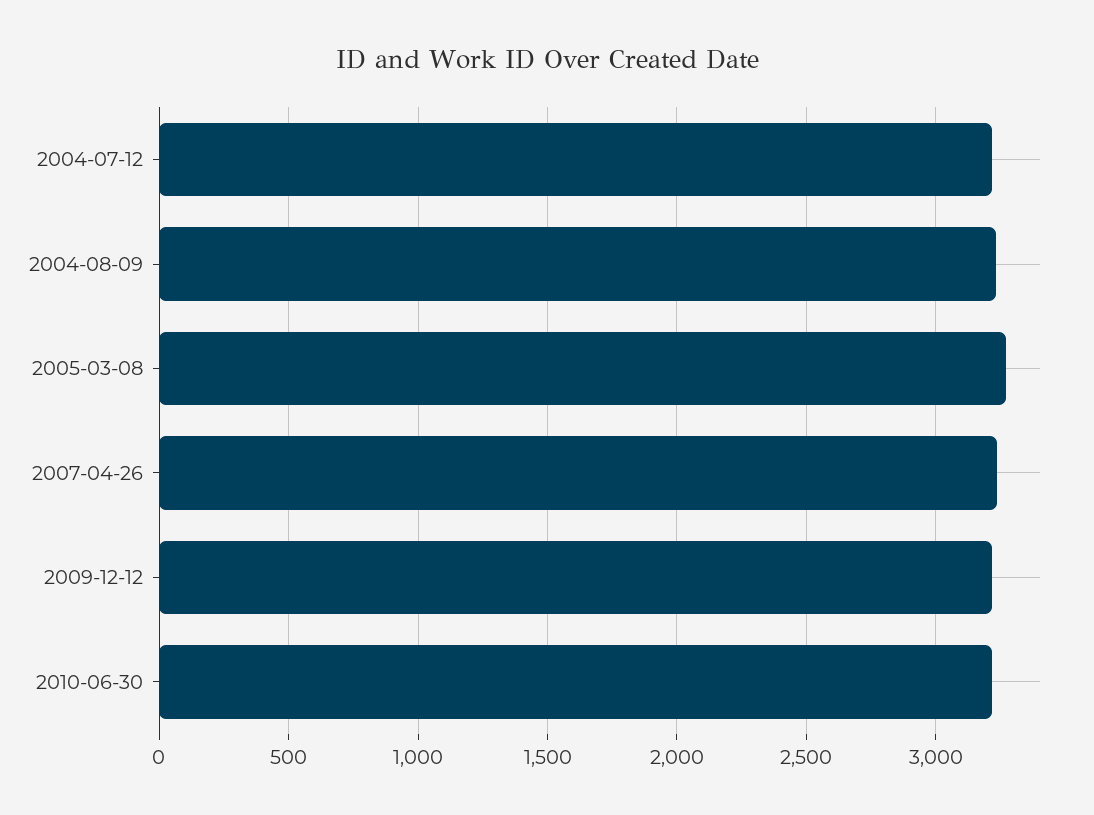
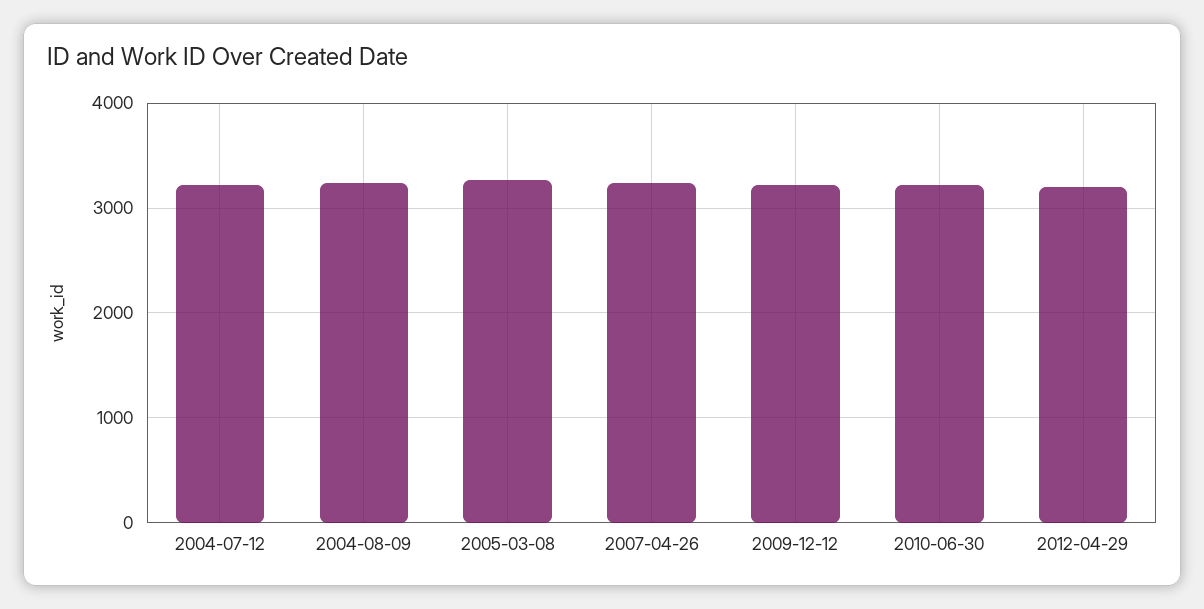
2012-04-29: none -> 3200

